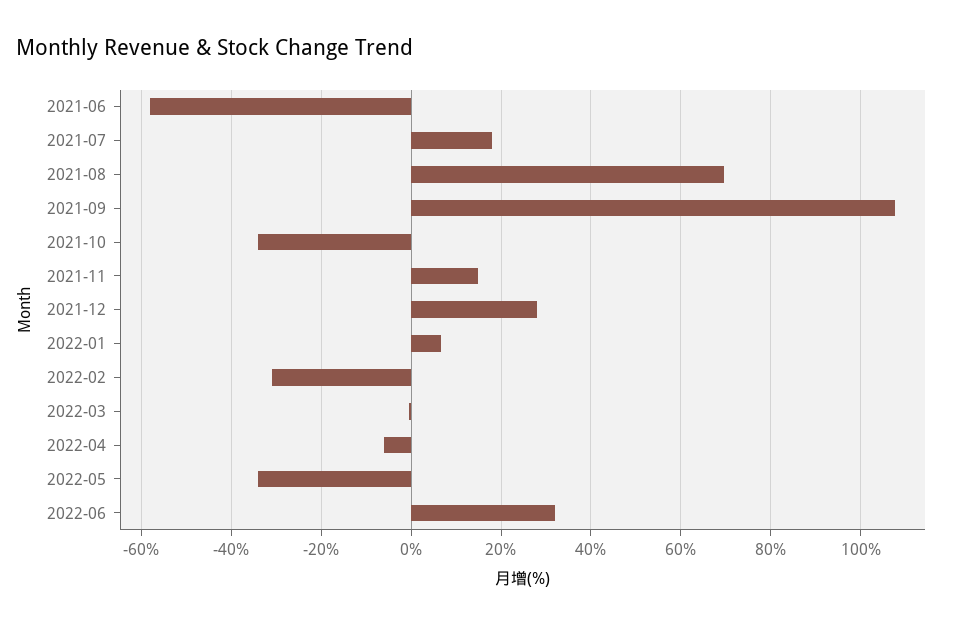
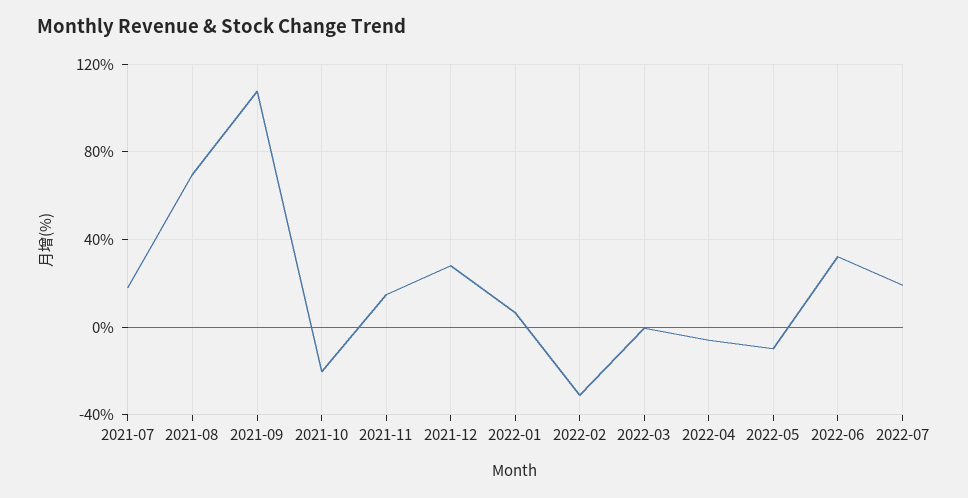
2021-06: -58 -> none
2021-10: -34 -> -20
2022-05: -34 -> -10
2022-07: none -> 20

